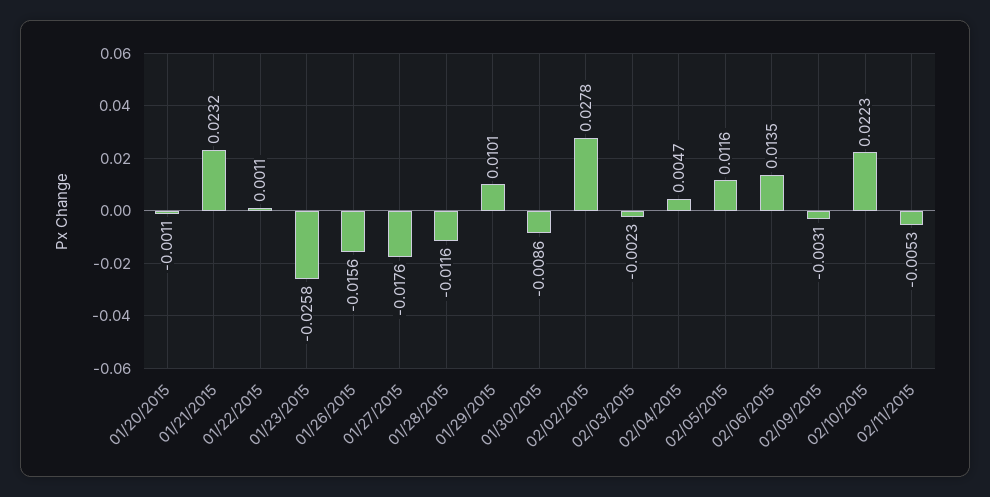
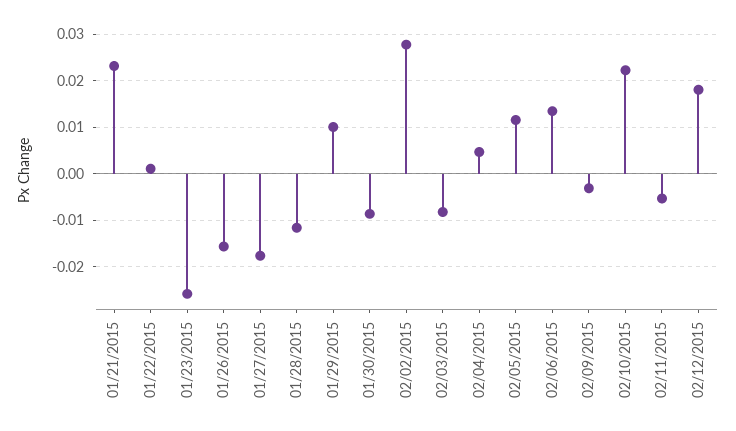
01/20/2015: -0.0011 -> none
02/03/2015: -0.0023 -> -0.008
02/12/2015: none -> 0.018

